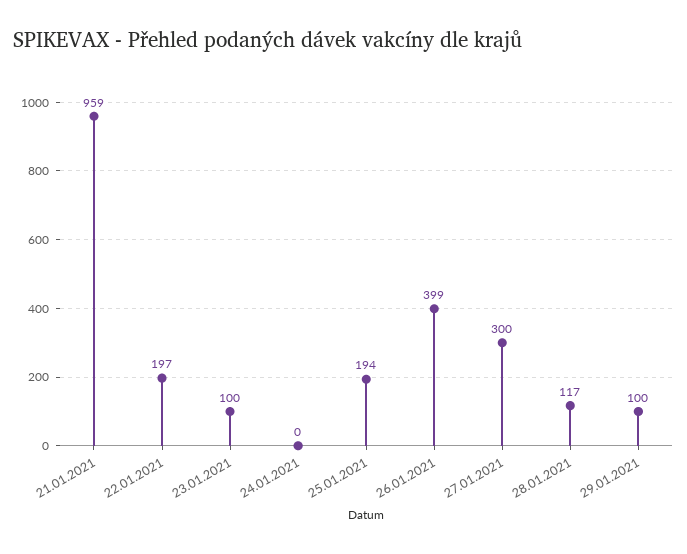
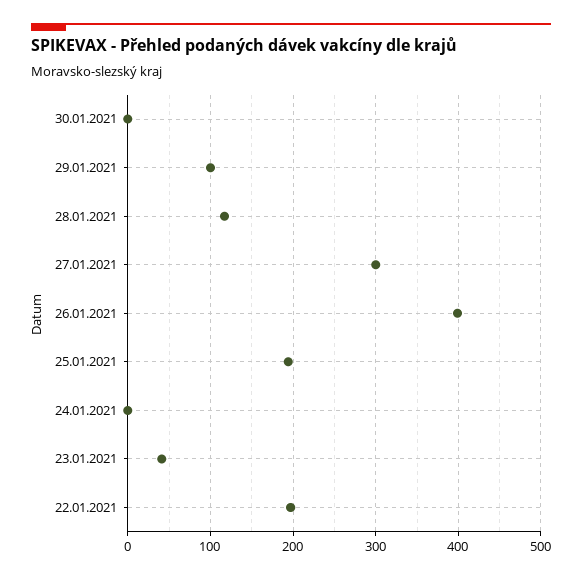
21.01.2021: 959 -> none
23.01.2021: 100 -> 40
30.01.2021: none -> 0

